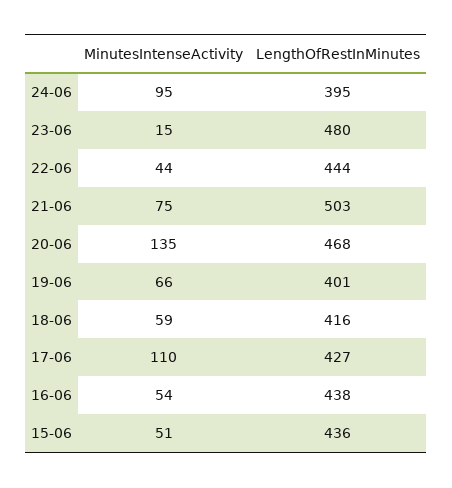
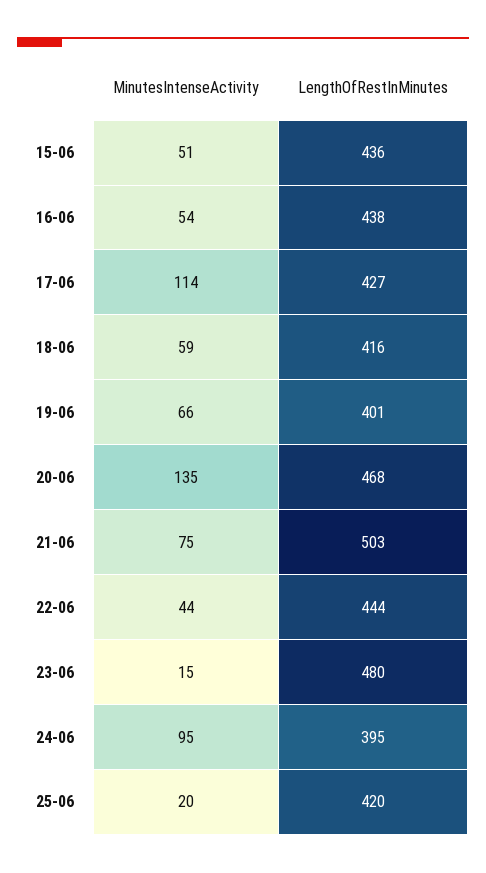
MinutesIntenseActivity, 17-06: 110 -> 114
MinutesIntenseActivity, 25-06: none -> 20
LengthOfRestInMinutes, 25-06: none -> 420

